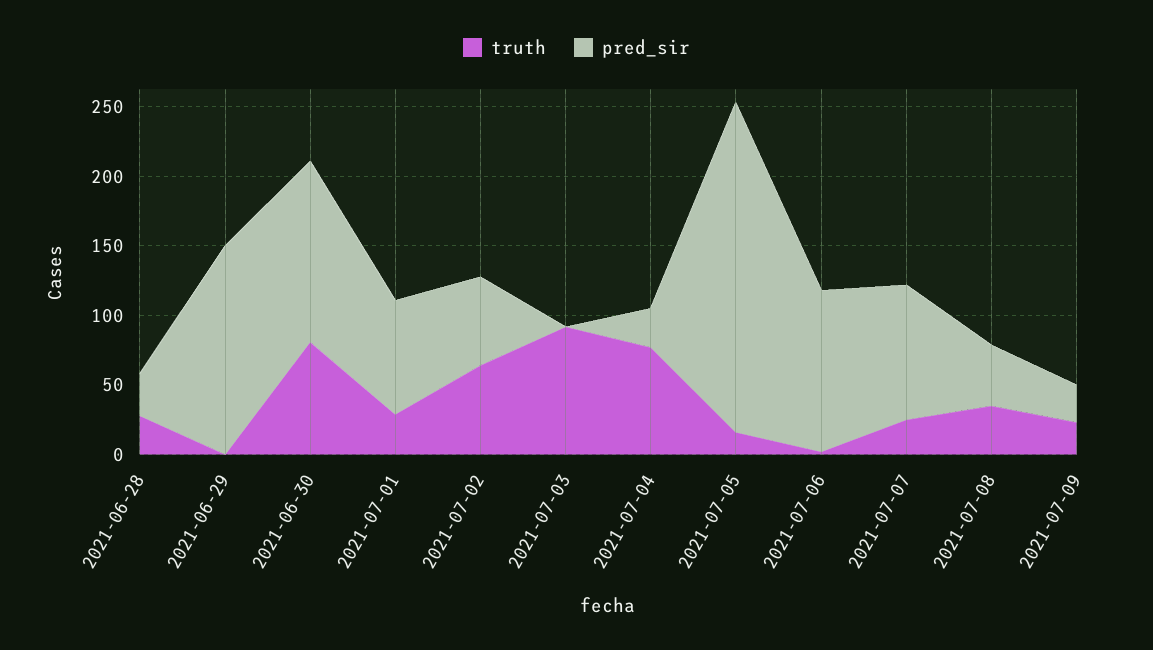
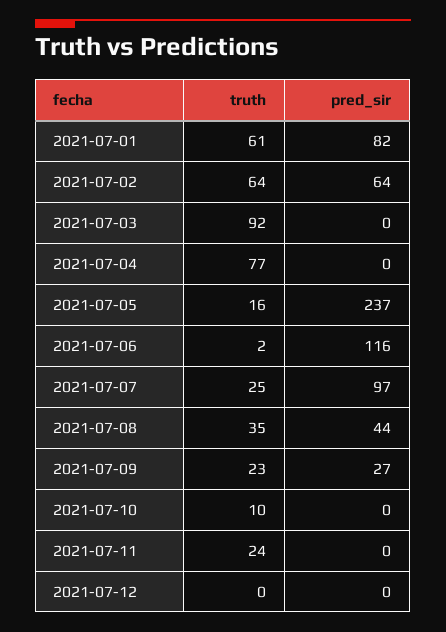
truth, 2021-06-28: 30 -> none
pred_sir, 2021-06-28: 30 -> none
truth, 2021-06-29: 0 -> none
pred_sir, 2021-06-29: 150 -> none
truth, 2021-06-30: 80 -> none
pred_sir, 2021-06-30: 130 -> none
truth, 2021-07-01: 30 -> 61
pred_sir, 2021-07-04: 30 -> 0
truth, 2021-07-10: none -> 10
pred_sir, 2021-07-10: none -> 0
truth, 2021-07-11: none -> 24
pred_sir, 2021-07-11: none -> 0
truth, 2021-07-12: none -> 0
pred_sir, 2021-07-12: none -> 0

